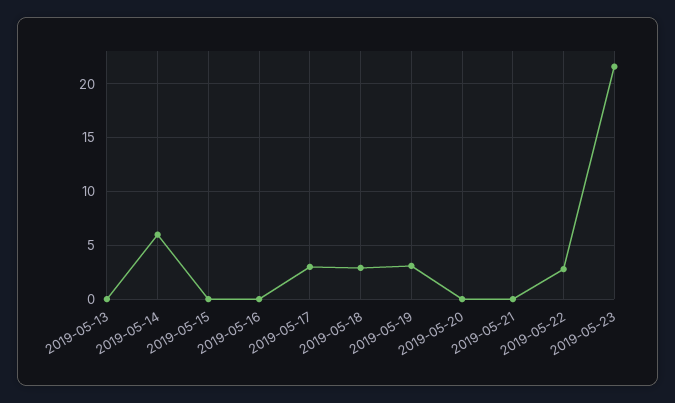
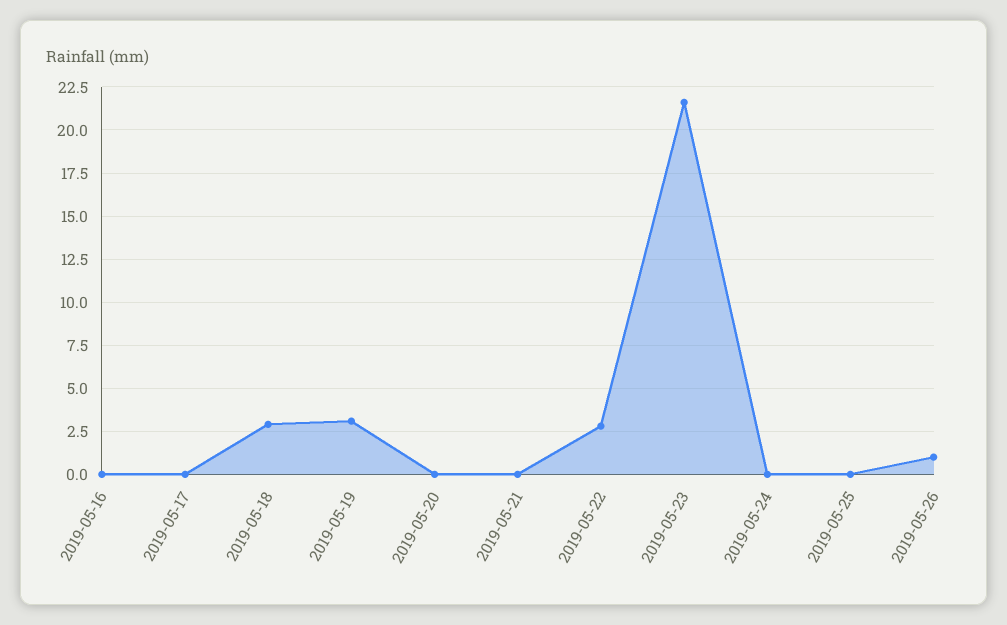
2019-05-13: 0 -> none
2019-05-14: 6 -> none
2019-05-15: 0 -> none
2019-05-17: 3 -> 0
2019-05-24: none -> 0
2019-05-25: none -> 0
2019-05-26: none -> 1

